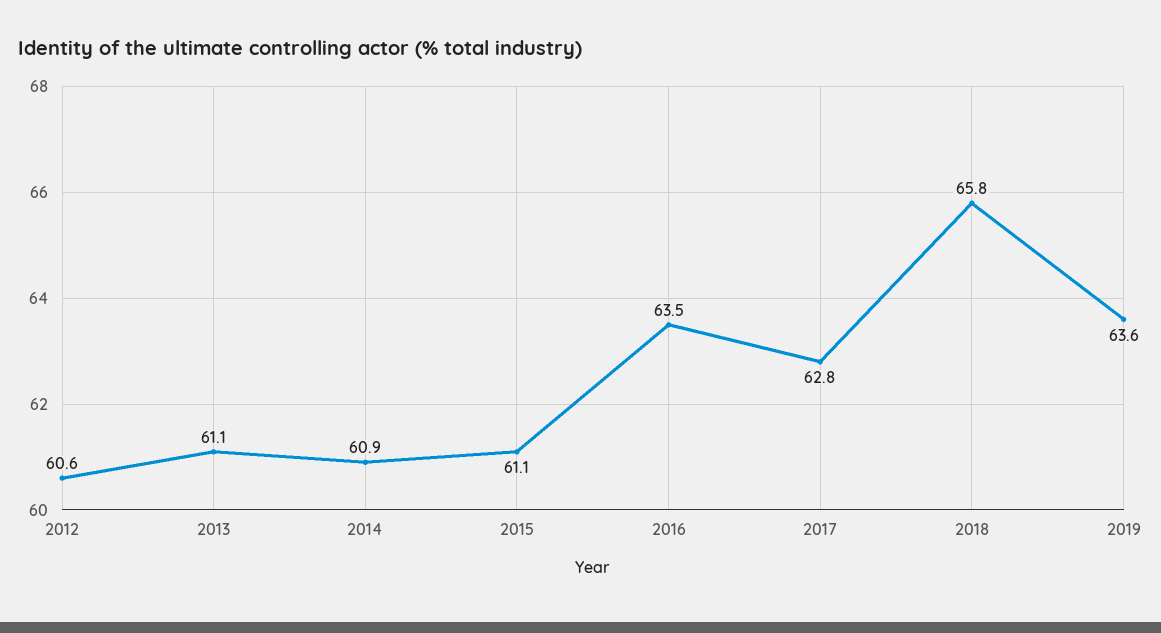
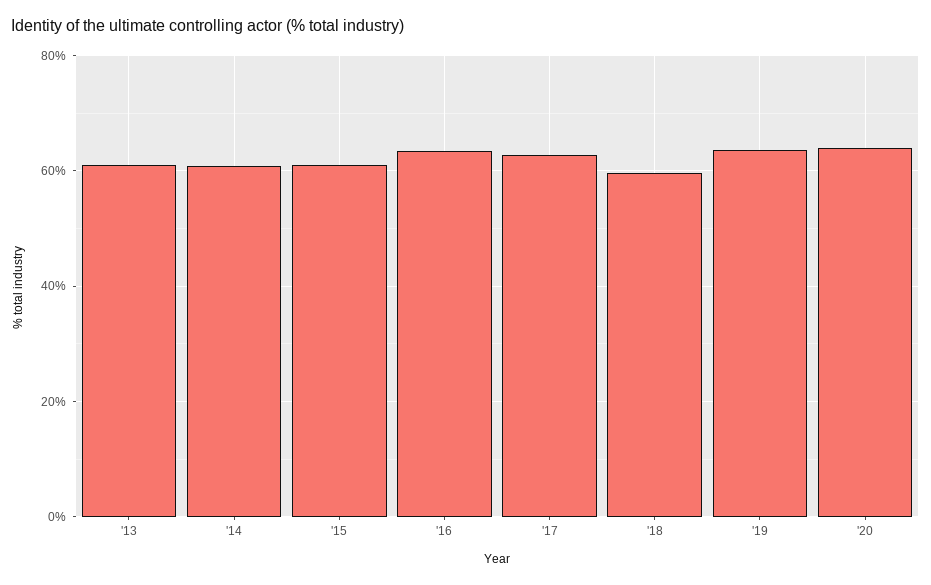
2012: 60.6 -> none
2018: 65.8 -> 60
'20: none -> 64

